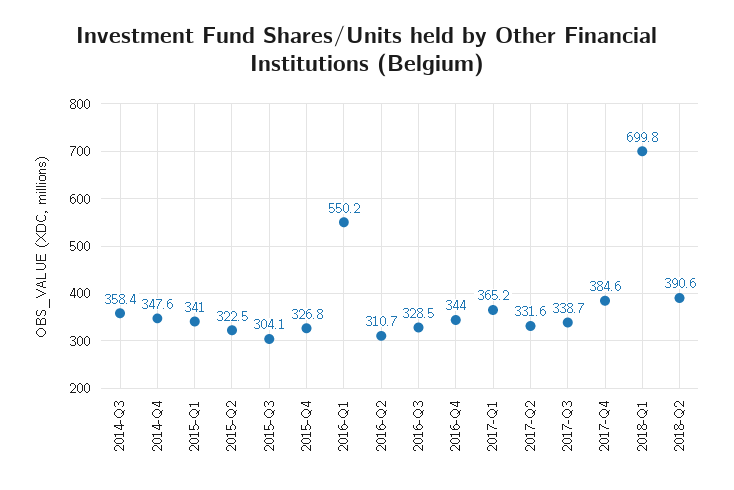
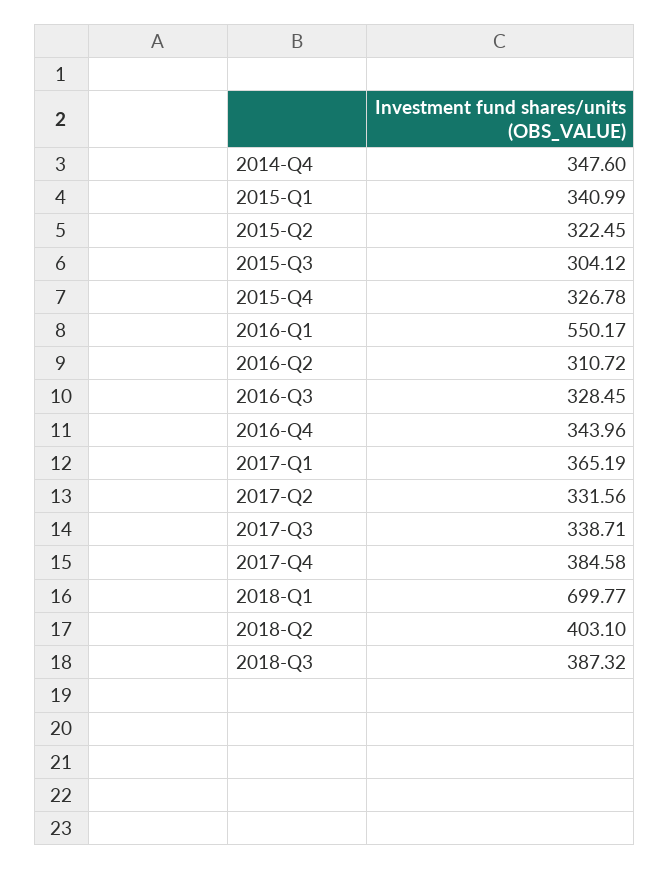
2014-Q3: 358.4 -> none
2018-Q2: 390.6 -> 403.1
2018-Q3: none -> 387.32

